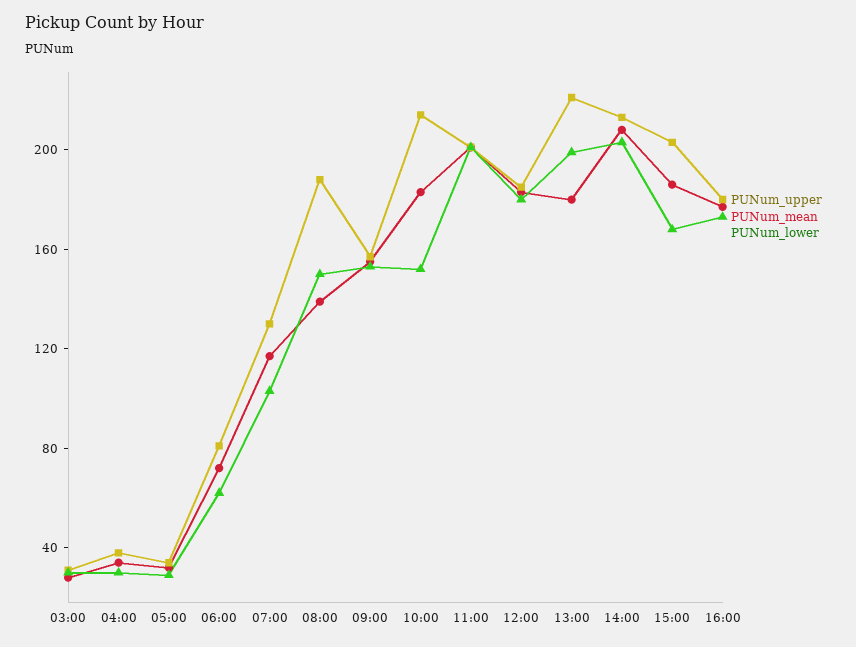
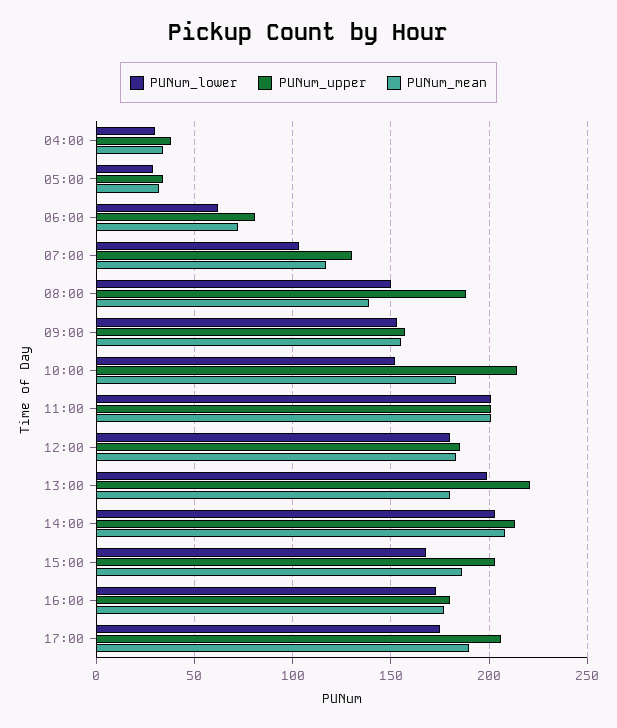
PUNum_upper, 03:00: 30 -> none
PUNum_mean, 03:00: 30 -> none
PUNum_lower, 03:00: 30 -> none
PUNum_lower, 17:00: none -> 175
PUNum_upper, 17:00: none -> 205
PUNum_mean, 17:00: none -> 190

